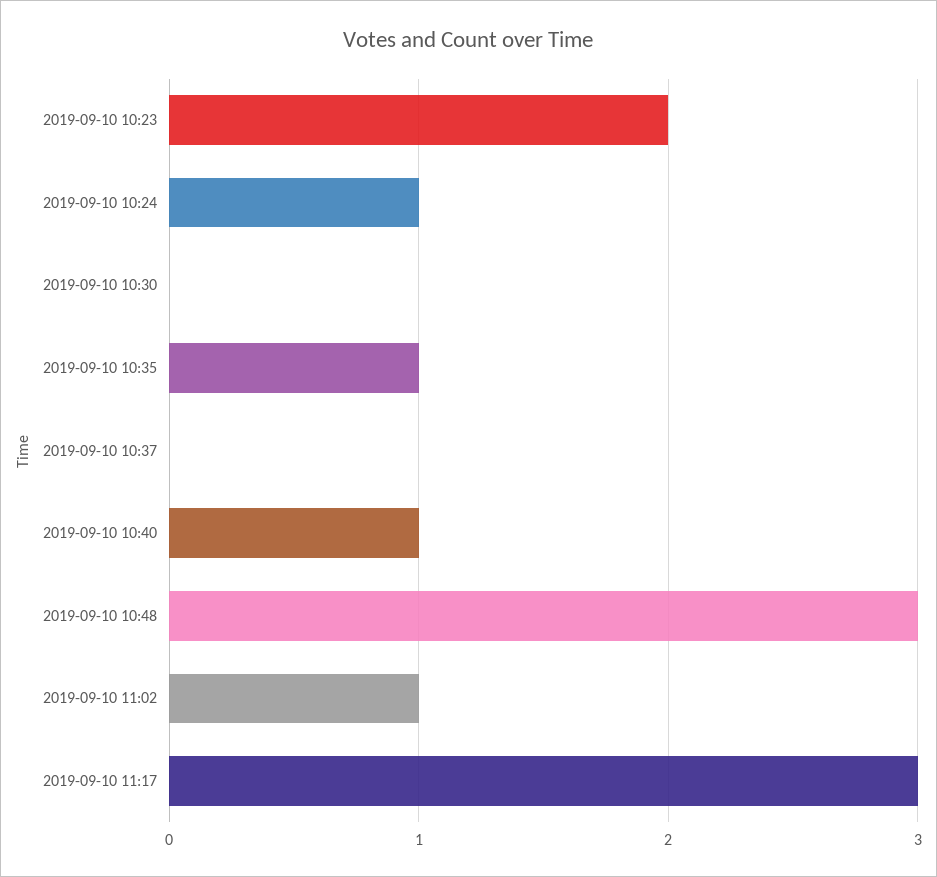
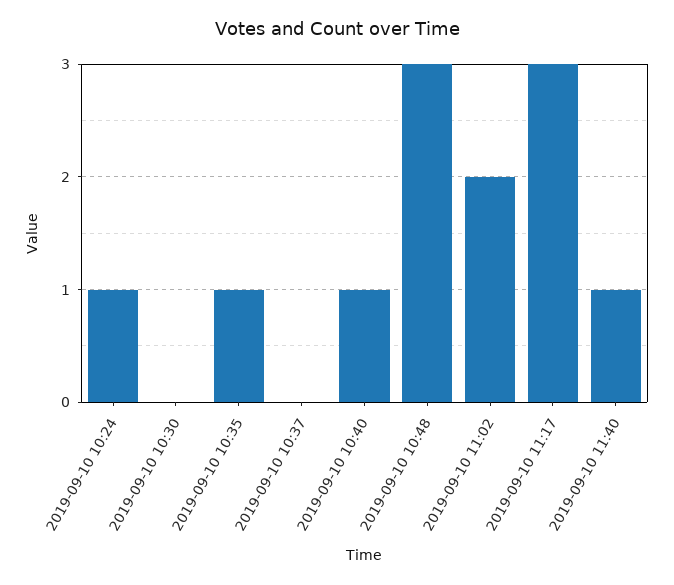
2019-09-10 10:23: 2 -> none
2019-09-10 11:02: 1 -> 2
2019-09-10 11:40: none -> 1

